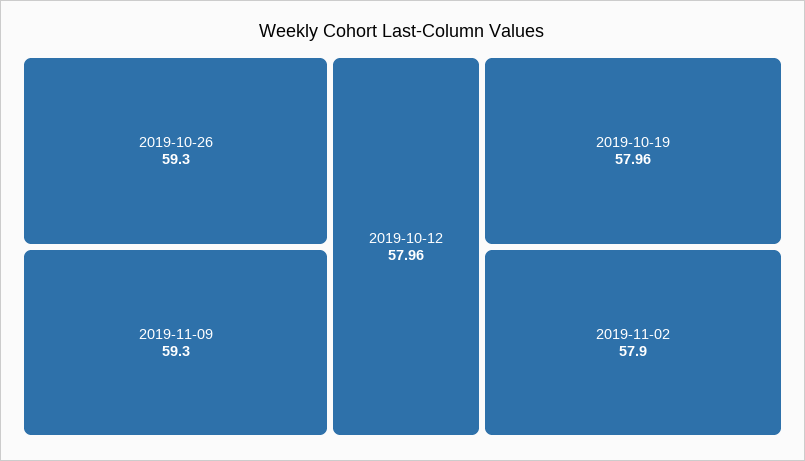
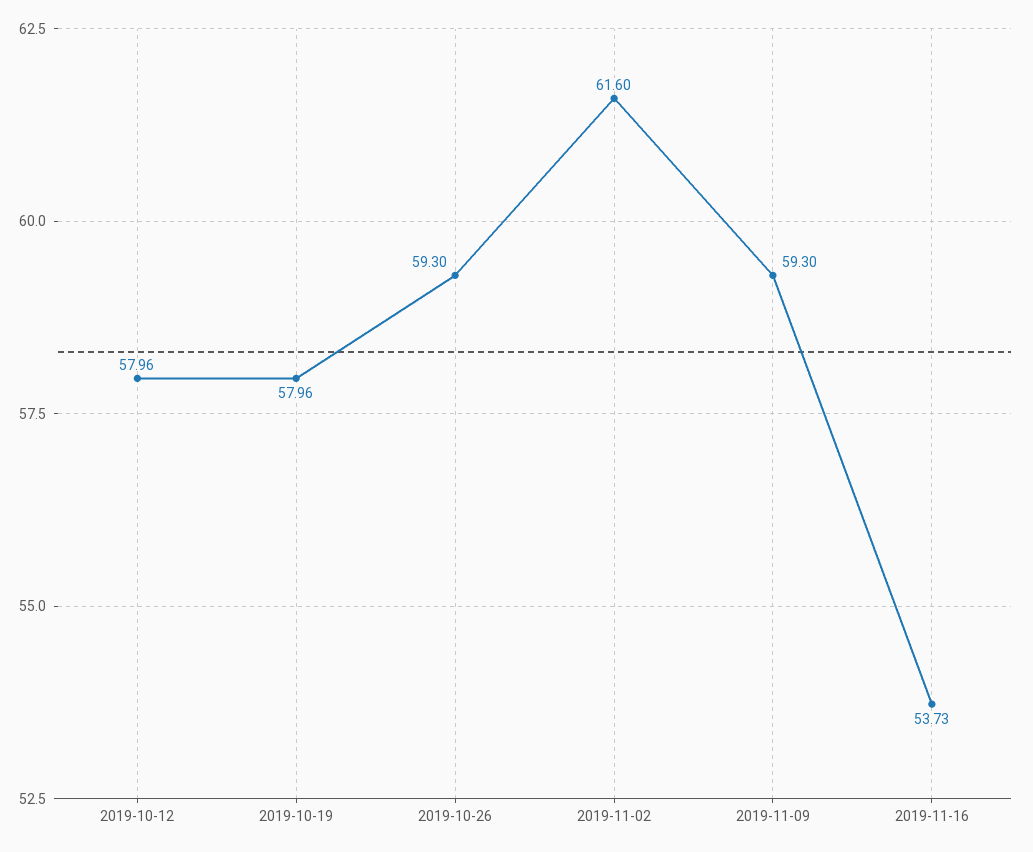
2019-11-02: 57.9 -> 61.6
2019-11-16: none -> 53.73

